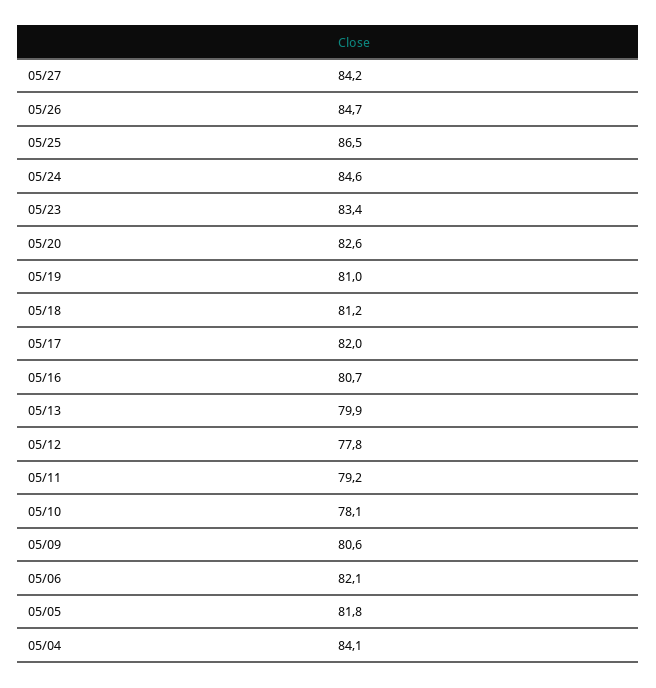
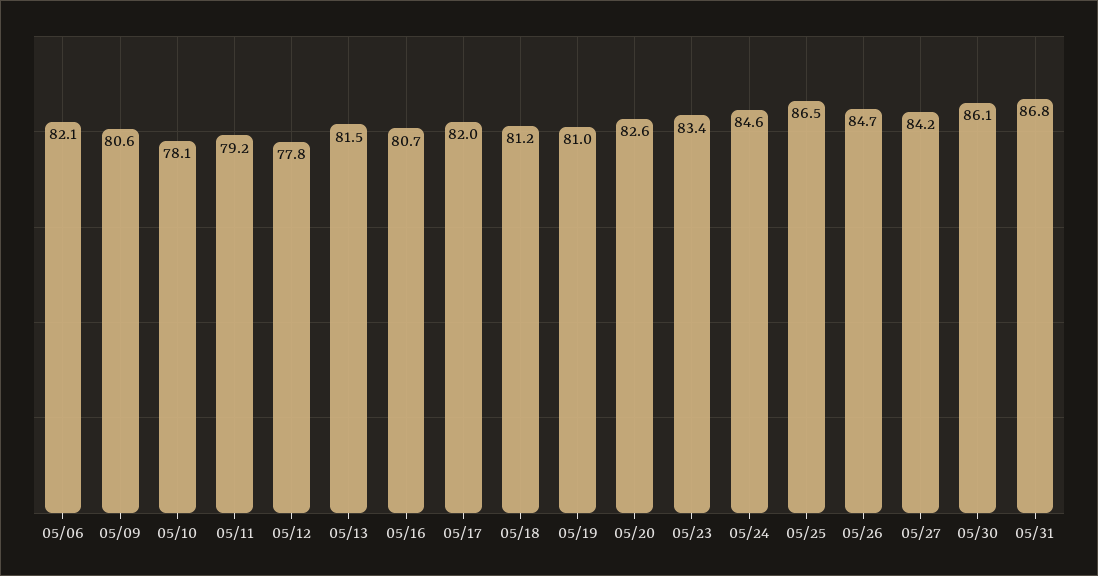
05/13: 79.9 -> 81.5
05/05: 81.8 -> none
05/04: 84.1 -> none
05/30: none -> 86.1
05/31: none -> 86.8

